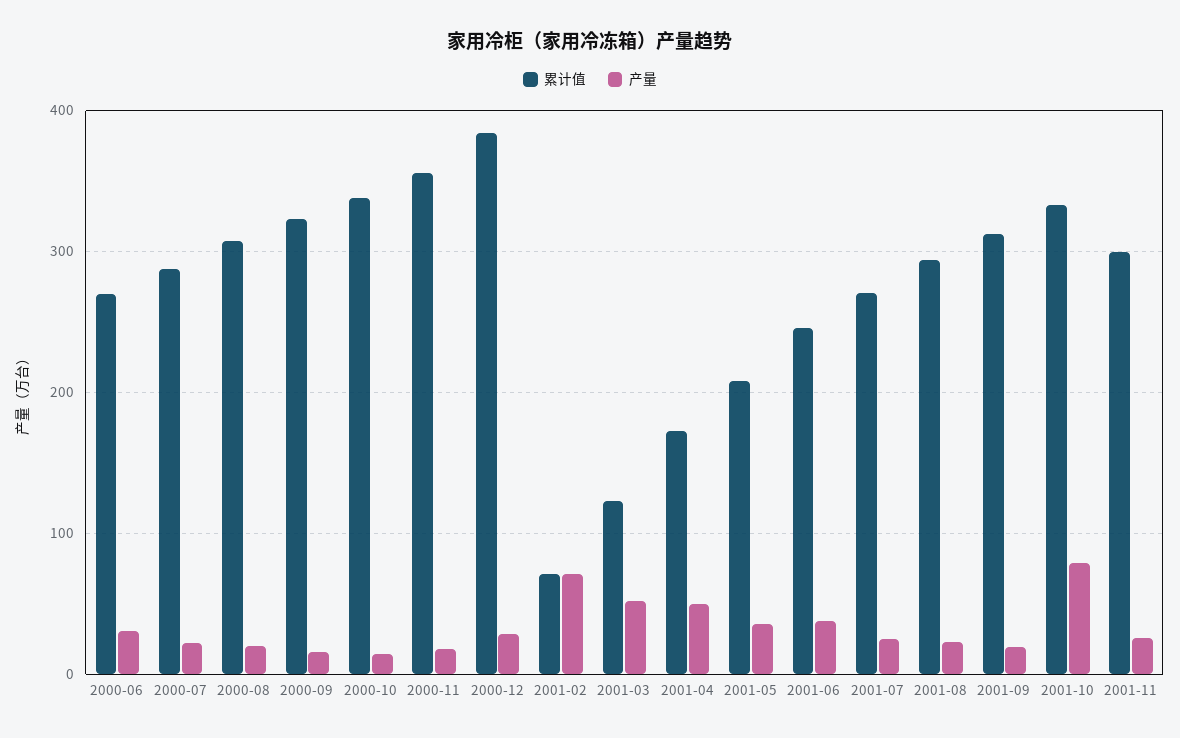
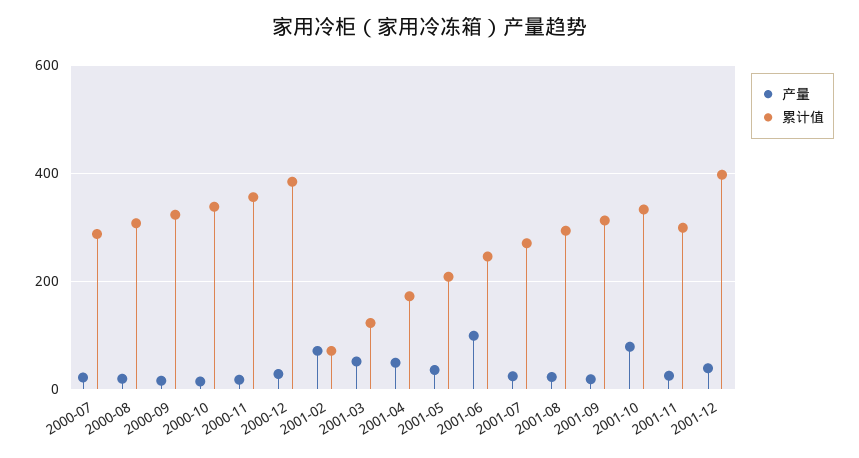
累计值, 2000-06: 270 -> none
产量, 2000-06: 30 -> none
产量, 2001-06: 40 -> 100
产量, 2001-12: none -> 40
累计值, 2001-12: none -> 400

